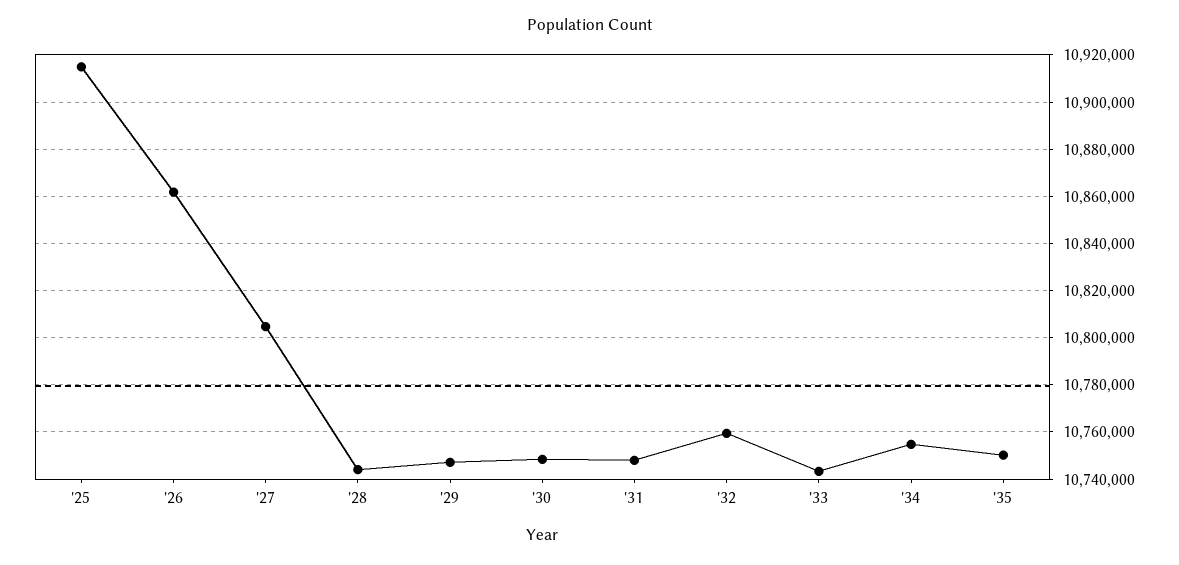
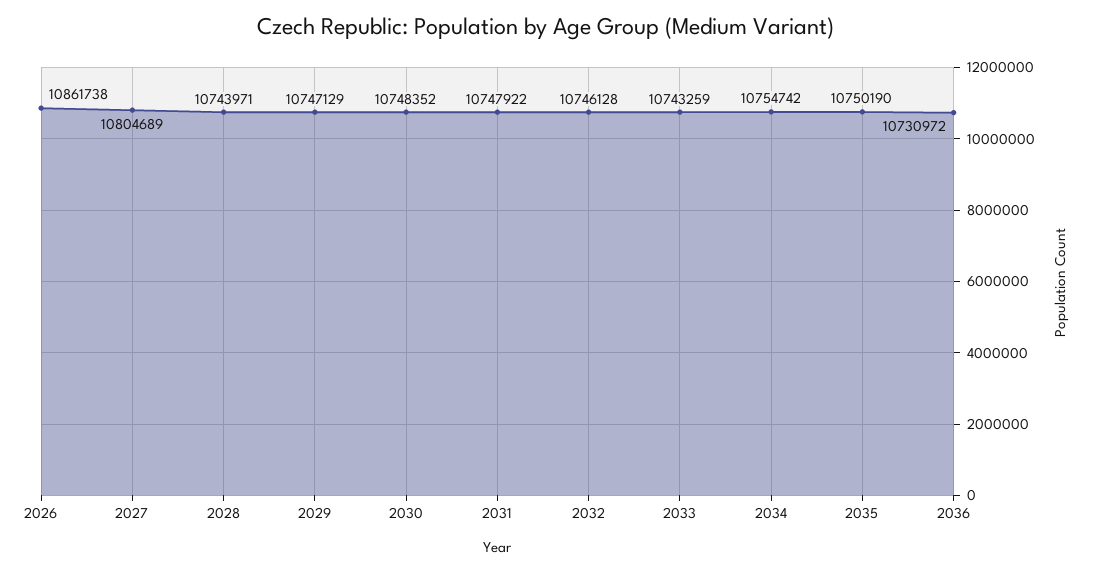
'25: 10915000 -> none
'32: 10760000 -> 10746128
2036: none -> 10730972

